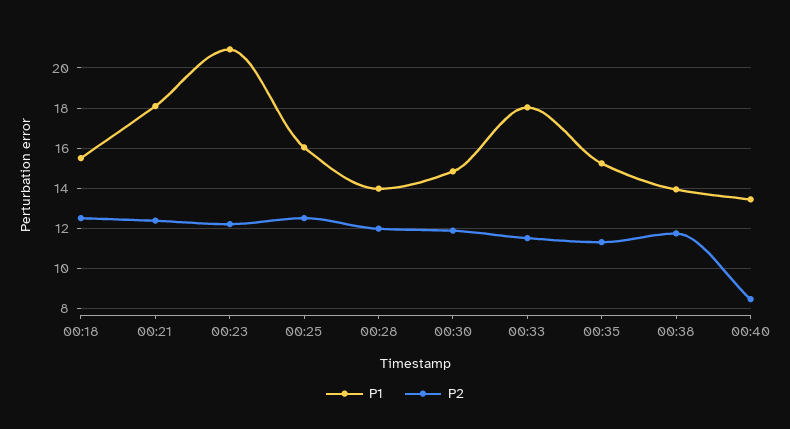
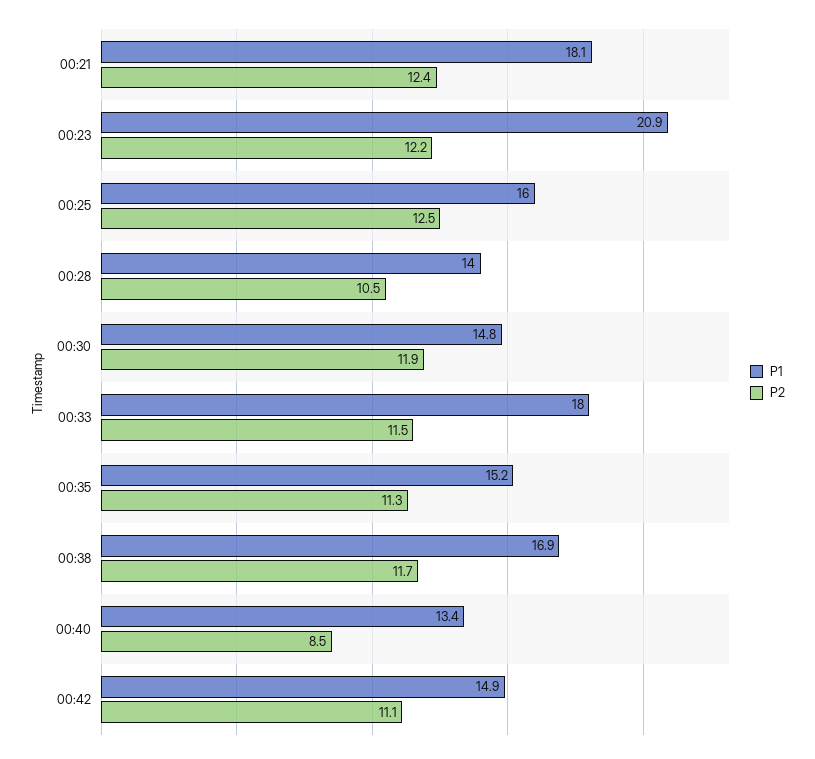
P1, 00:18: 15.5 -> none
P2, 00:18: 12.5 -> none
P2, 00:28: 12 -> 10.5
P1, 00:38: 14 -> 16.9
P1, 00:42: none -> 14.9
P2, 00:42: none -> 11.1

